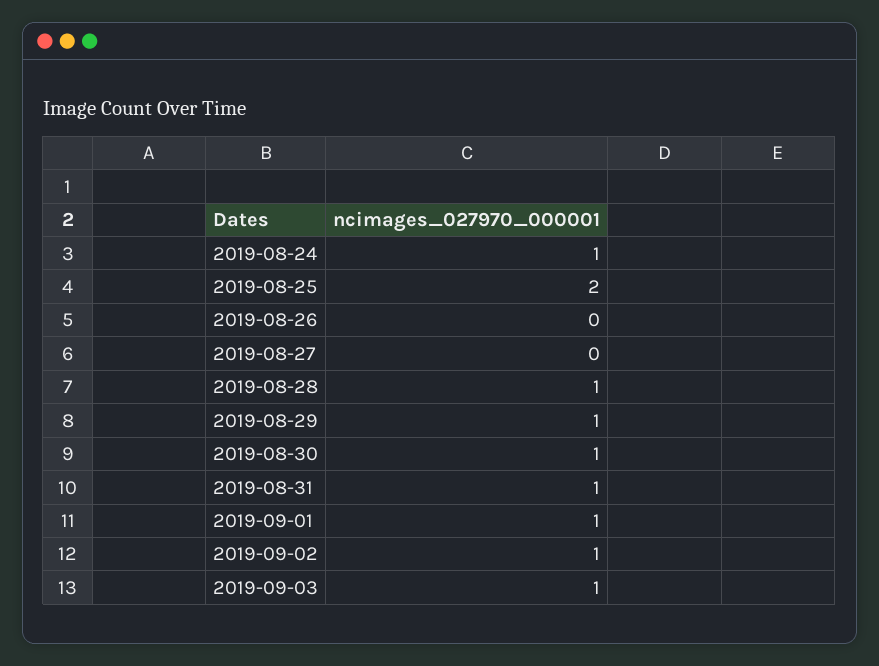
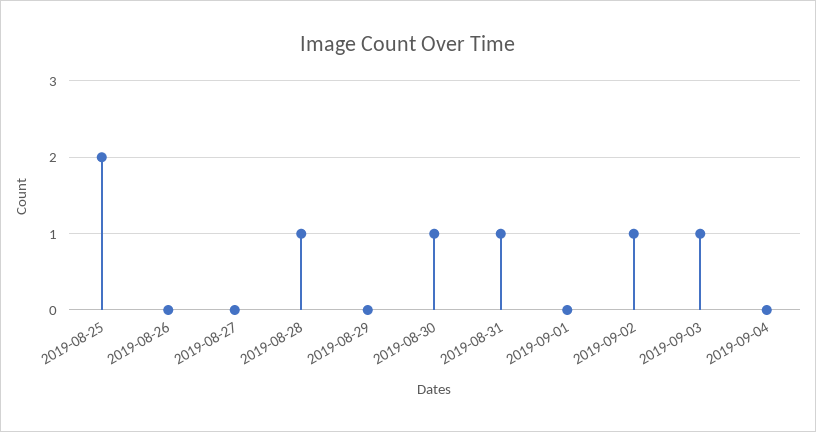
2019-08-24: 1 -> none
2019-08-29: 1 -> 0
2019-09-01: 1 -> 0
2019-09-04: none -> 0

